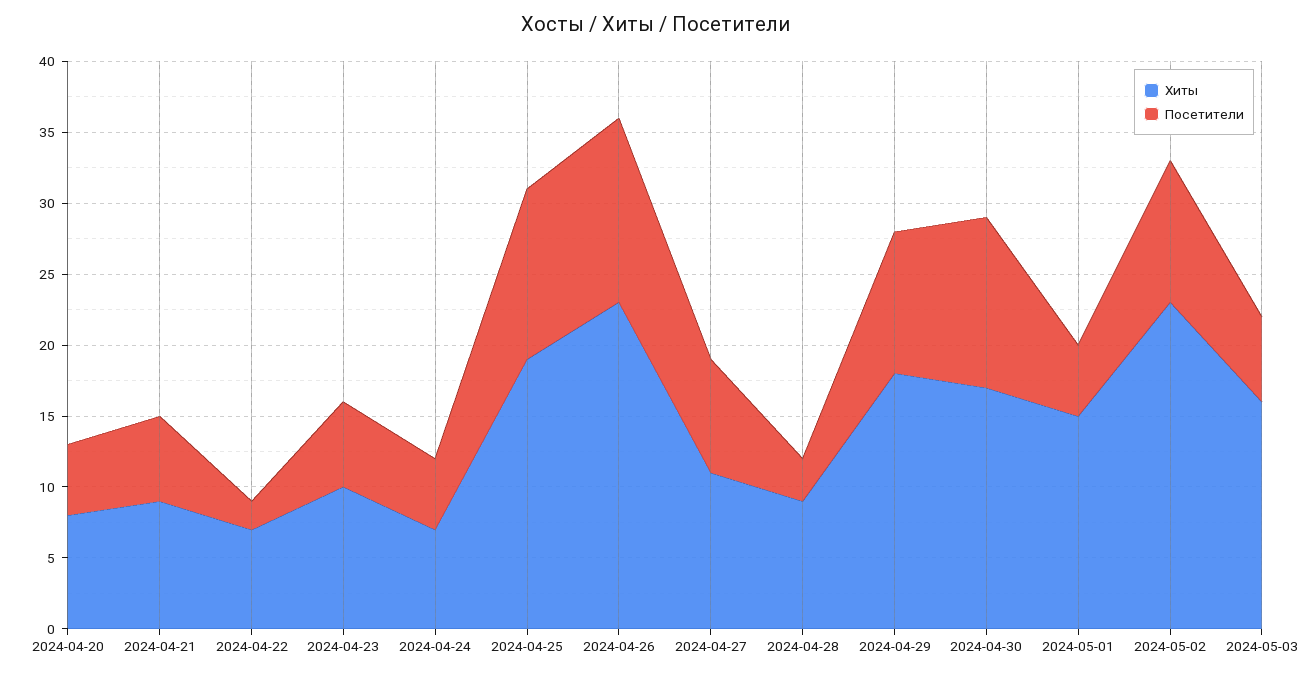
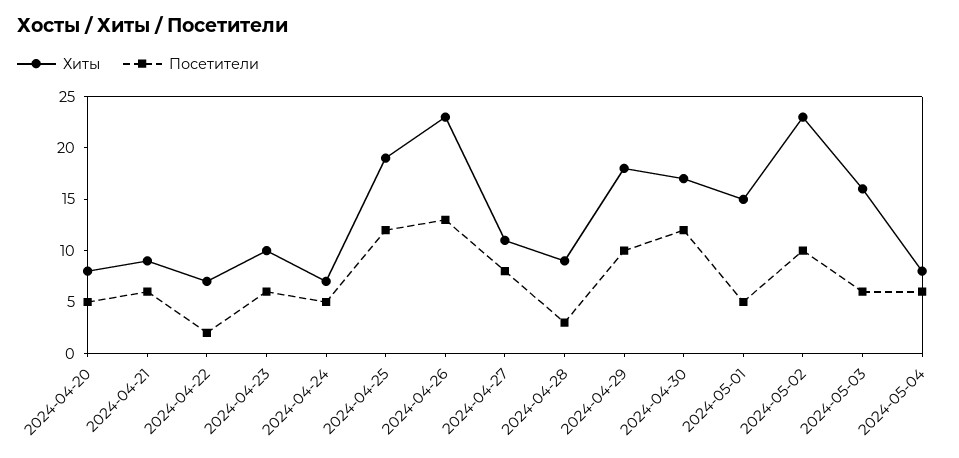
Хиты, 2024-05-04: none -> 8
Посетители, 2024-05-04: none -> 6

